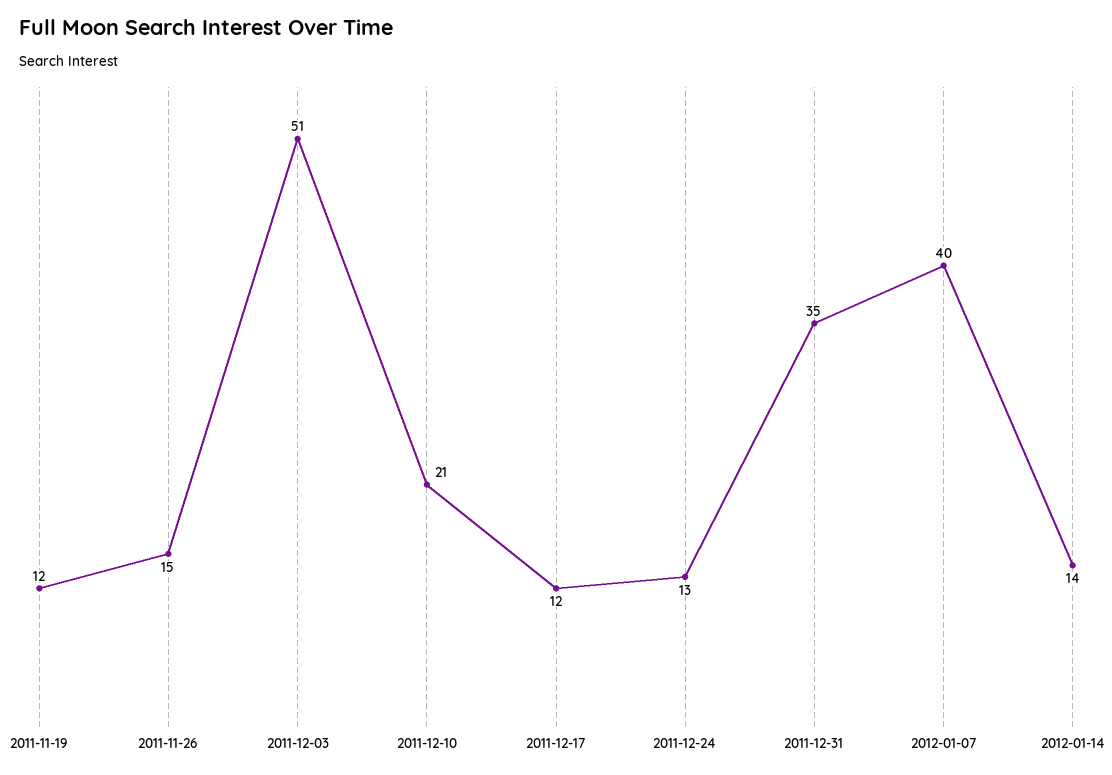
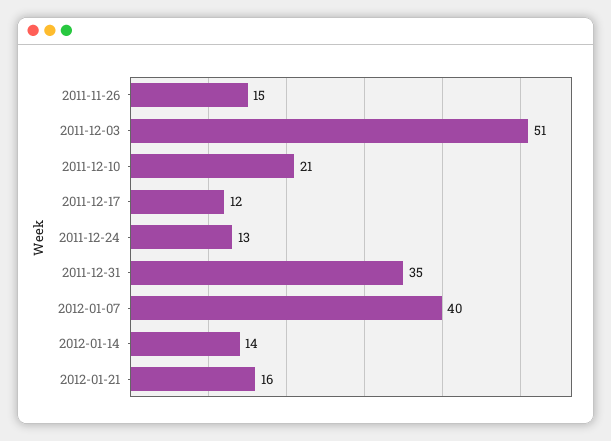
2011-11-19: 12 -> none
2012-01-21: none -> 16

